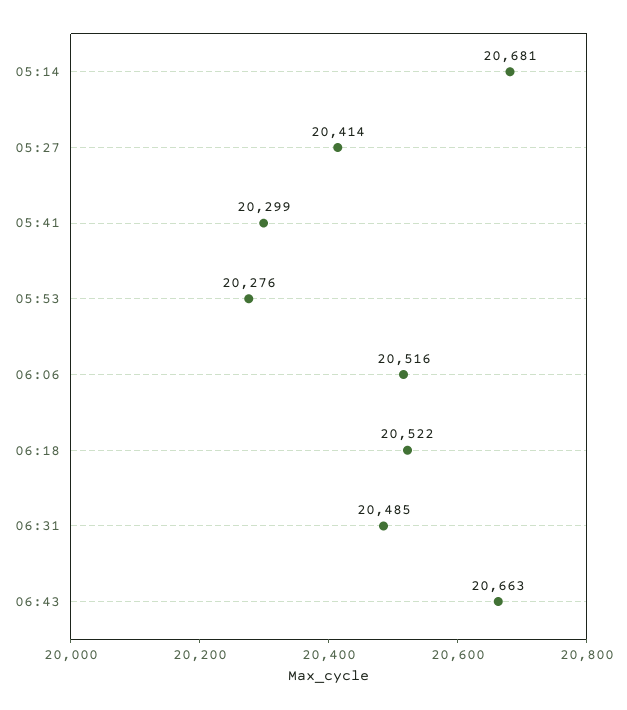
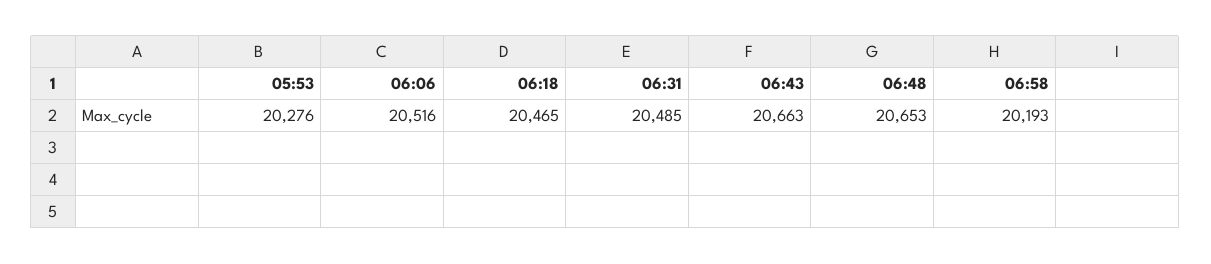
05:14: 20681 -> none
05:27: 20414 -> none
05:41: 20299 -> none
06:18: 20522 -> 20465
06:48: none -> 20653
06:58: none -> 20193

